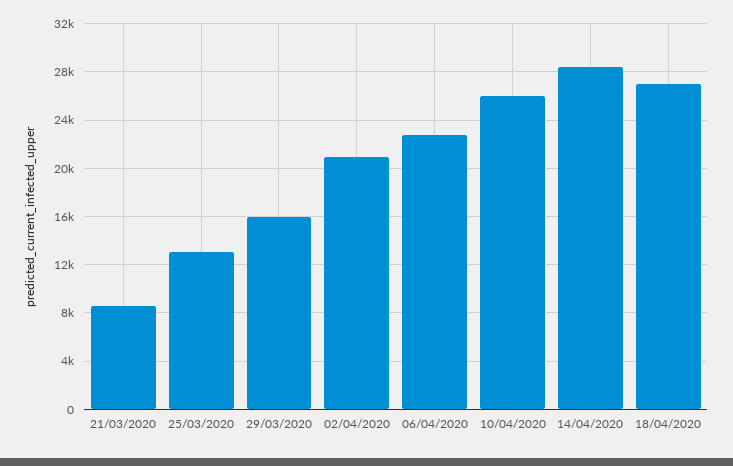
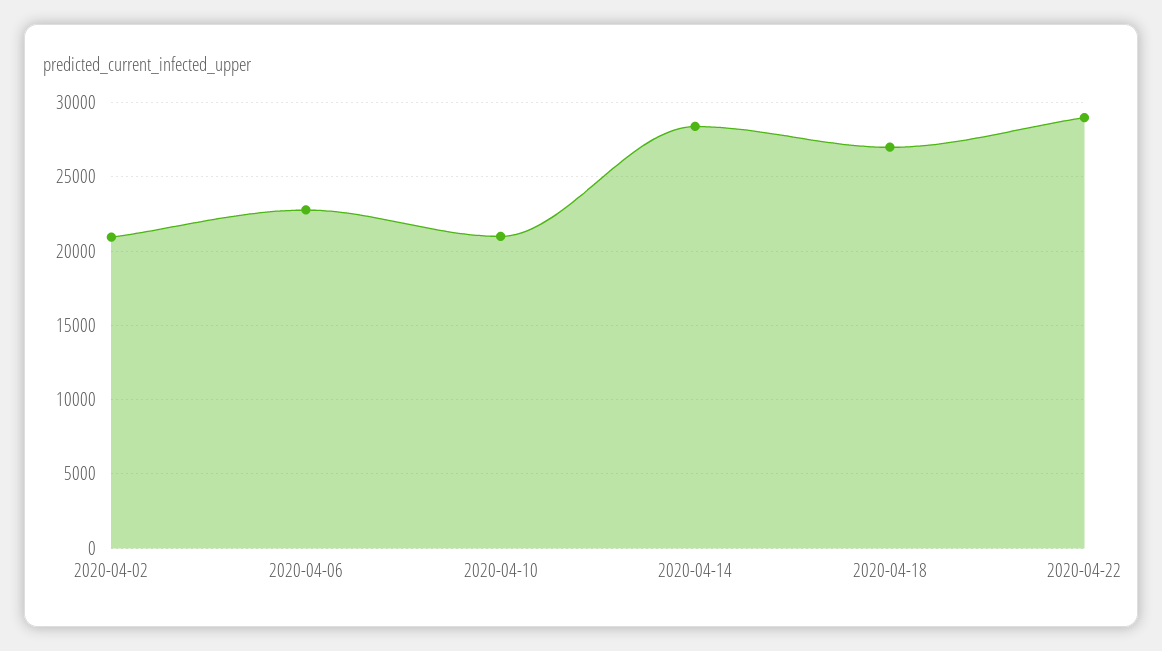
21/03/2020: 8500 -> none
25/03/2020: 13000 -> none
29/03/2020: 16000 -> none
10/04/2020: 26000 -> 21000
2020-04-22: none -> 29000

